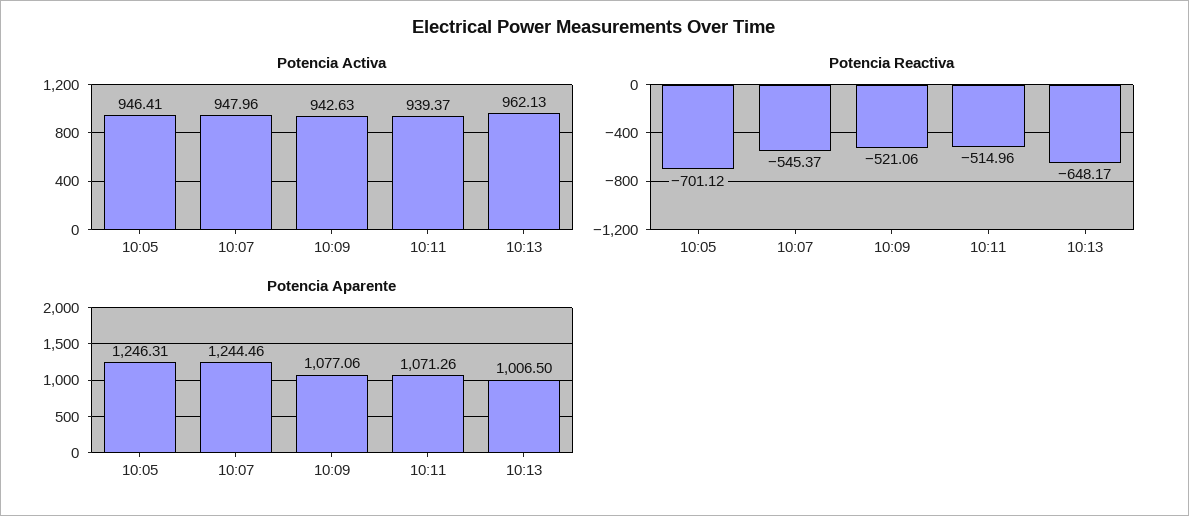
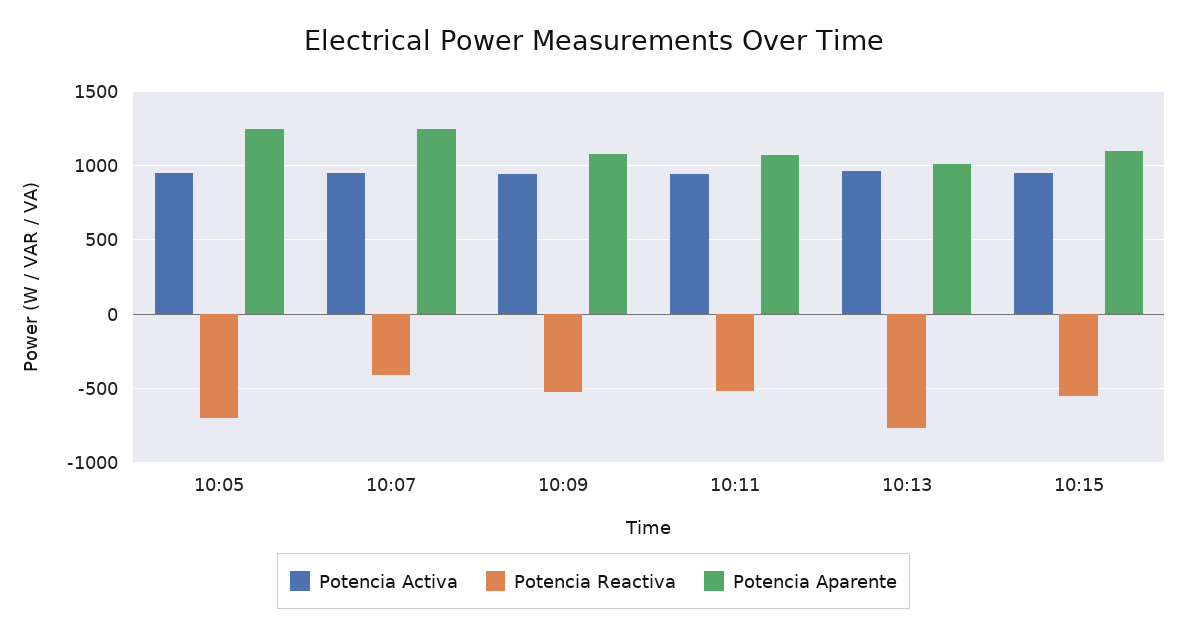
Potencia Reactiva, 10:07: -545.37 -> -400
Potencia Reactiva, 10:13: -648.17 -> -750
Potencia Activa, 10:15: none -> 950
Potencia Reactiva, 10:15: none -> -550
Potencia Aparente, 10:15: none -> 1100

